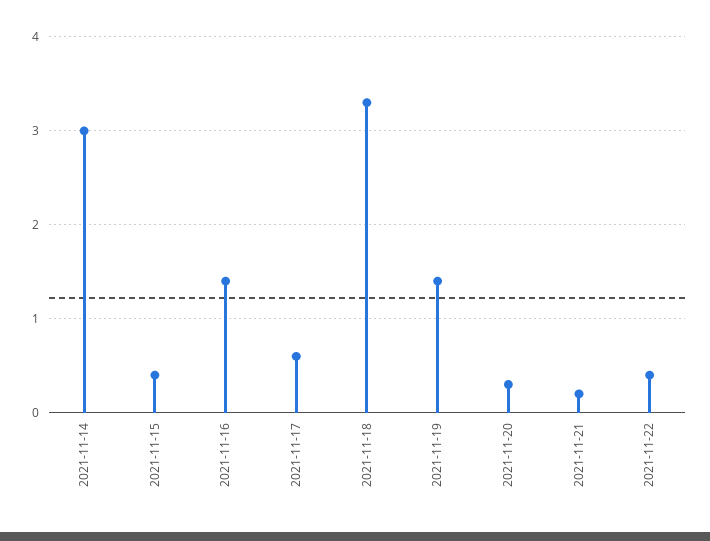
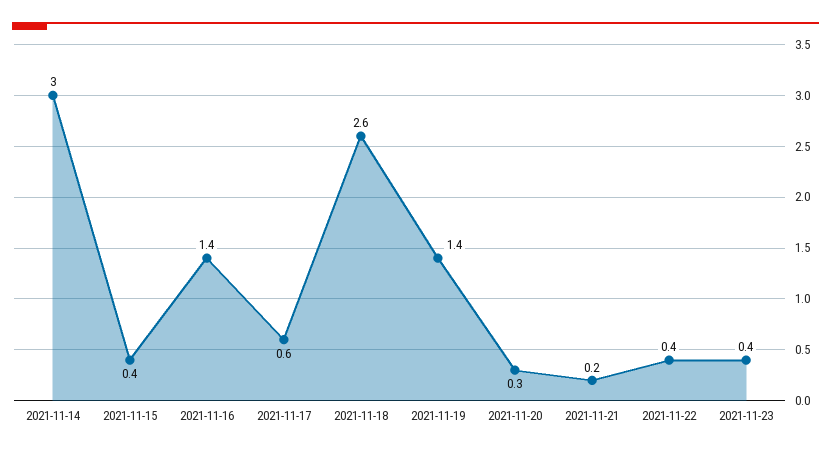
2021-11-18: 3.3 -> 2.6
2021-11-23: none -> 0.4

